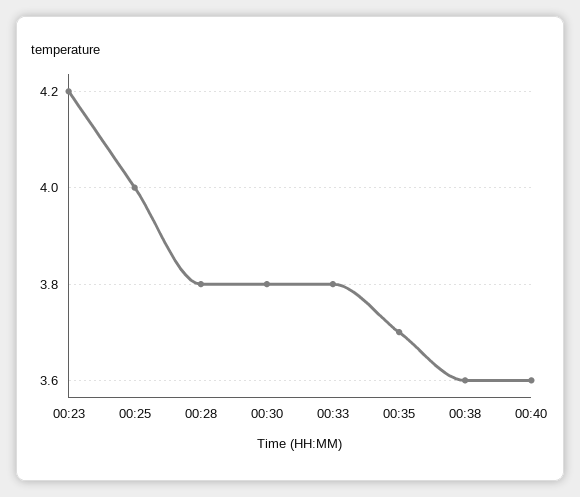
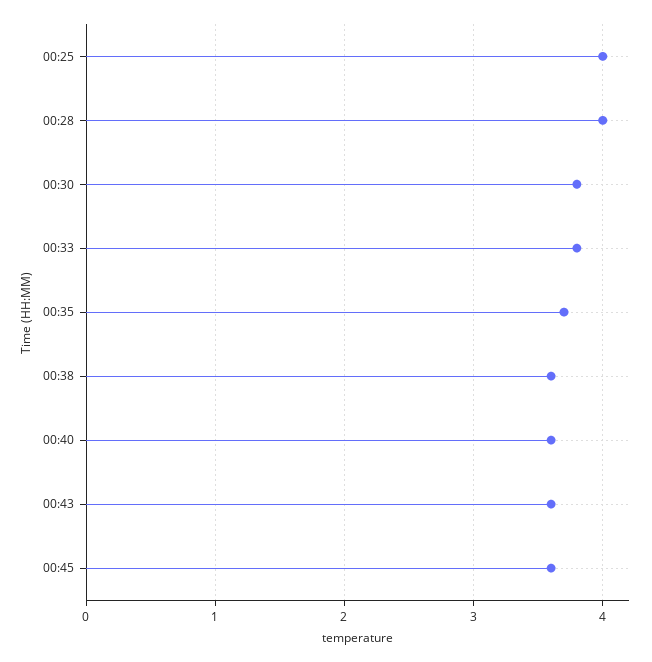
00:23: 4.2 -> none
00:28: 3.8 -> 4
00:43: none -> 3.6
00:45: none -> 3.6

